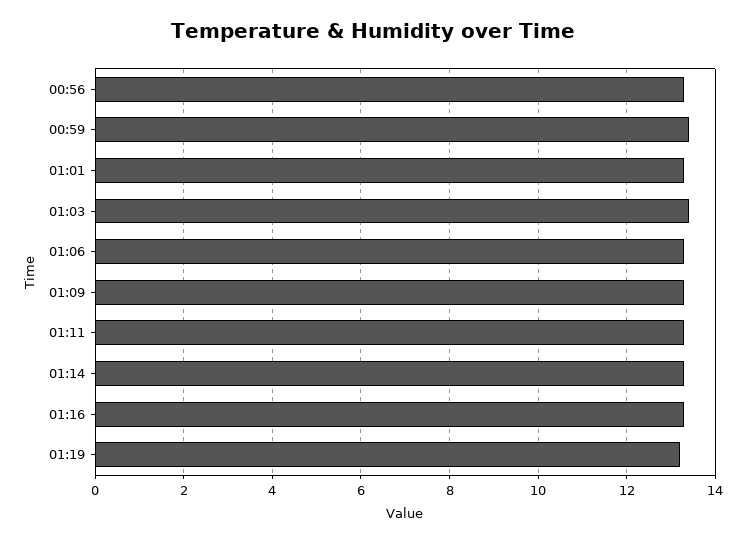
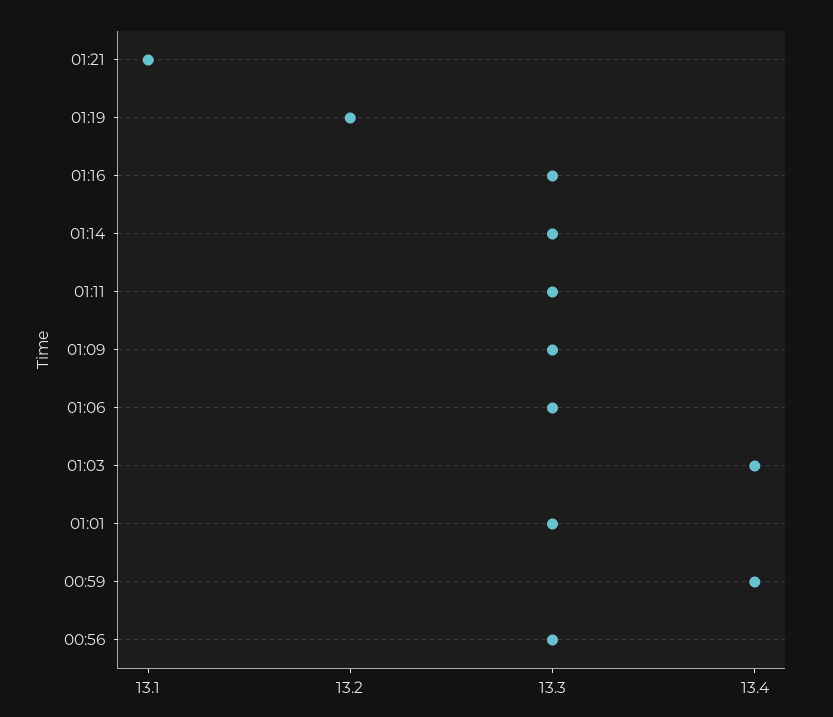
01:21: none -> 13.1

